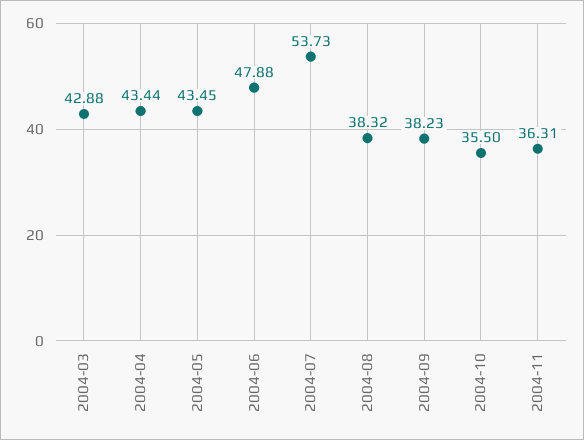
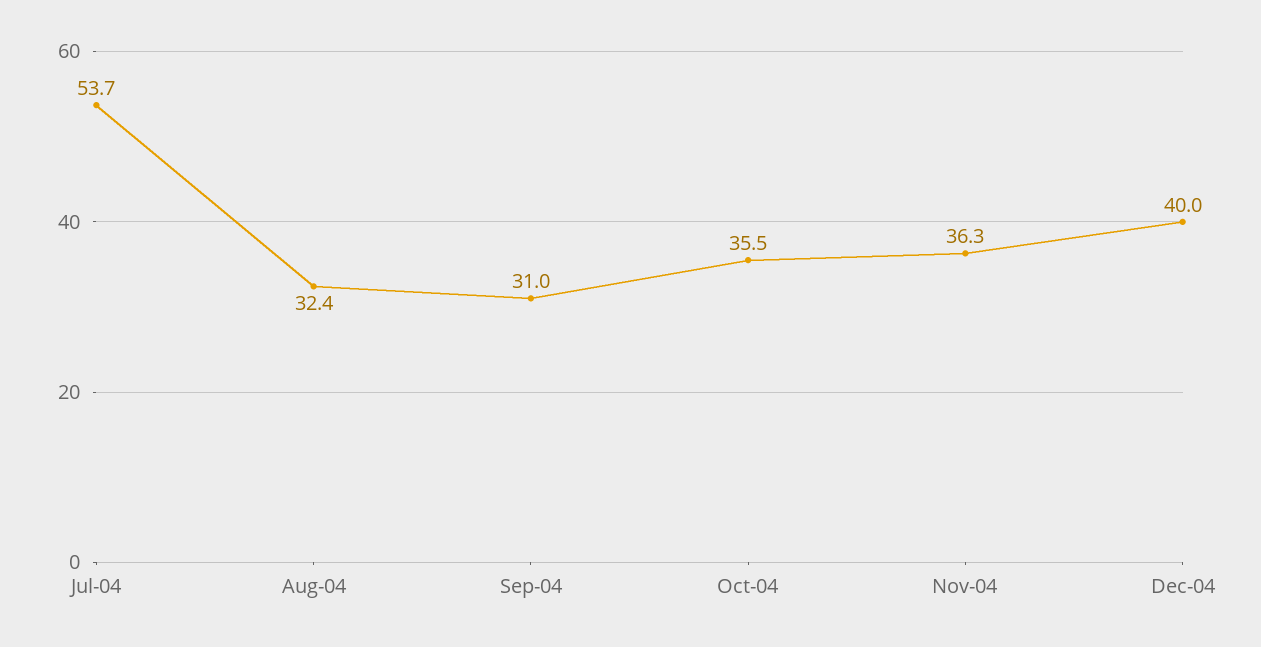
2004-03: 42.88 -> none
2004-04: 43.44 -> none
2004-05: 43.45 -> none
2004-06: 47.88 -> none
2004-08: 38.32 -> 32.4
2004-09: 38.23 -> 31
Dec-04: none -> 40

